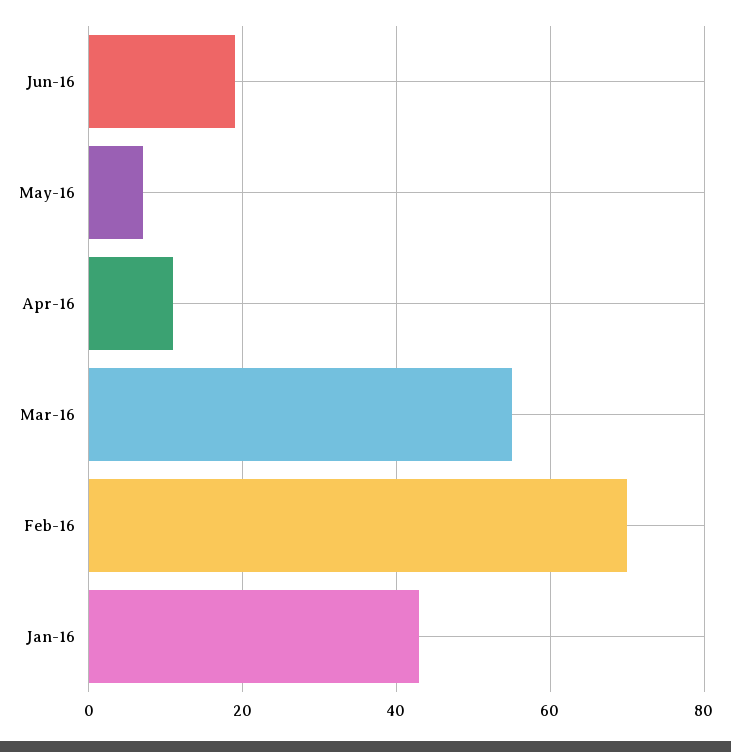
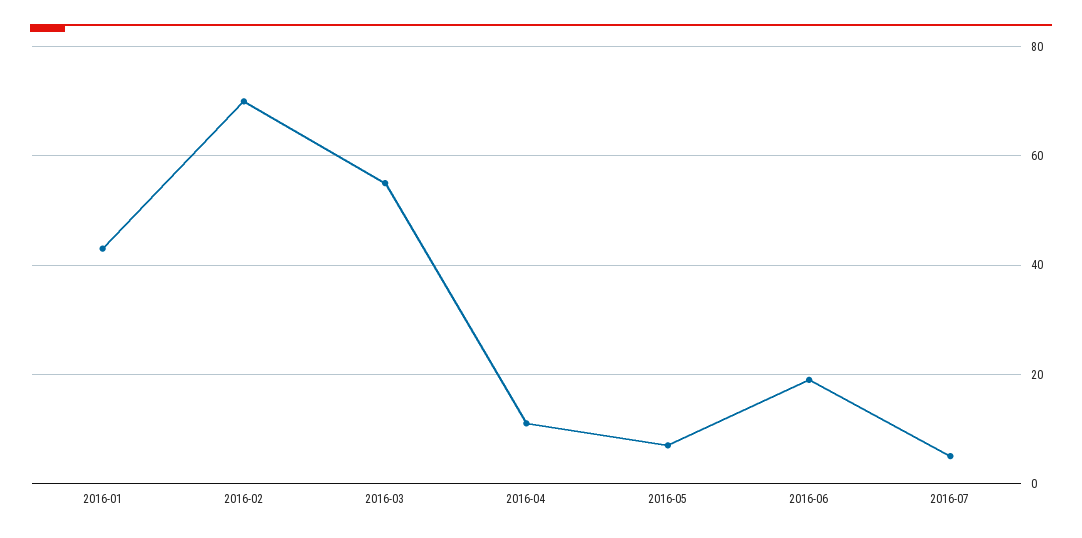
2016-07: none -> 5

